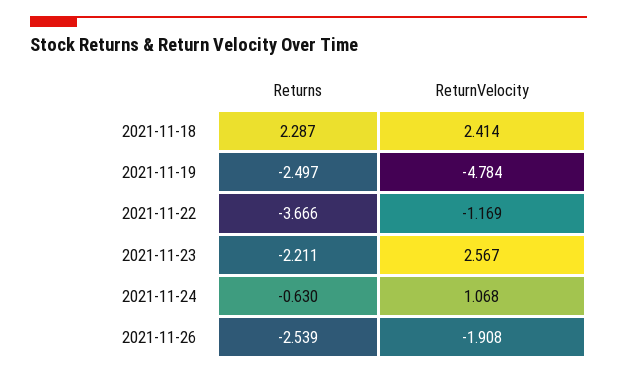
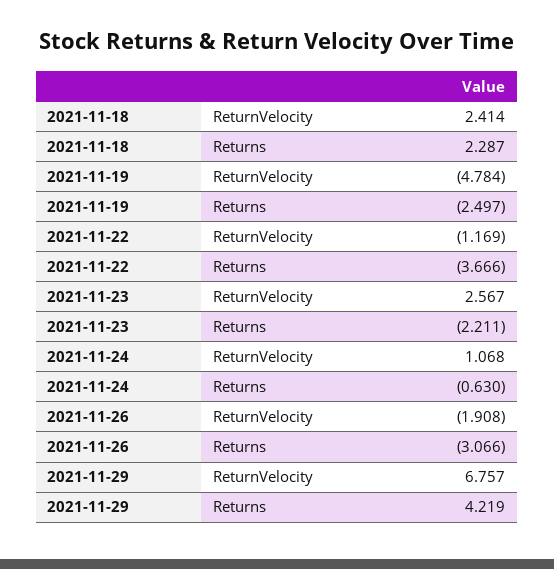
Returns, 2021-11-26: -2.539 -> -3.066
ReturnVelocity, 2021-11-29: none -> 6.757
Returns, 2021-11-29: none -> 4.219

